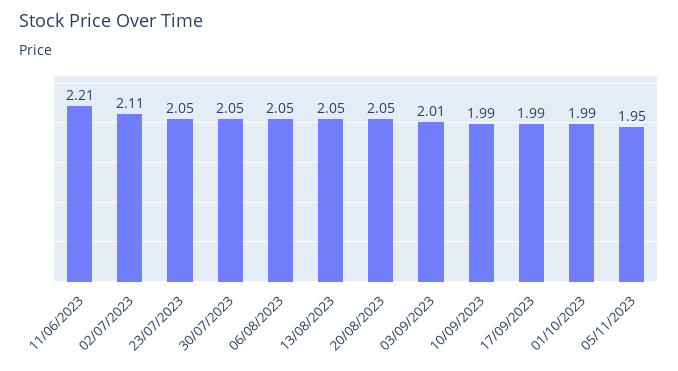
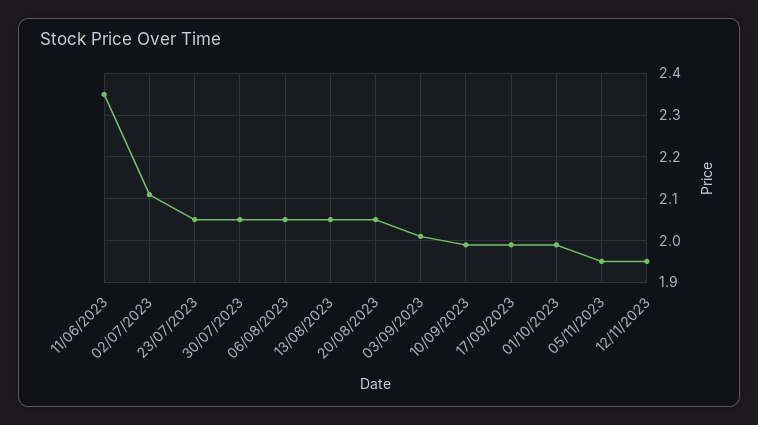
11/06/2023: 2.21 -> 2.35
12/11/2023: none -> 1.95

